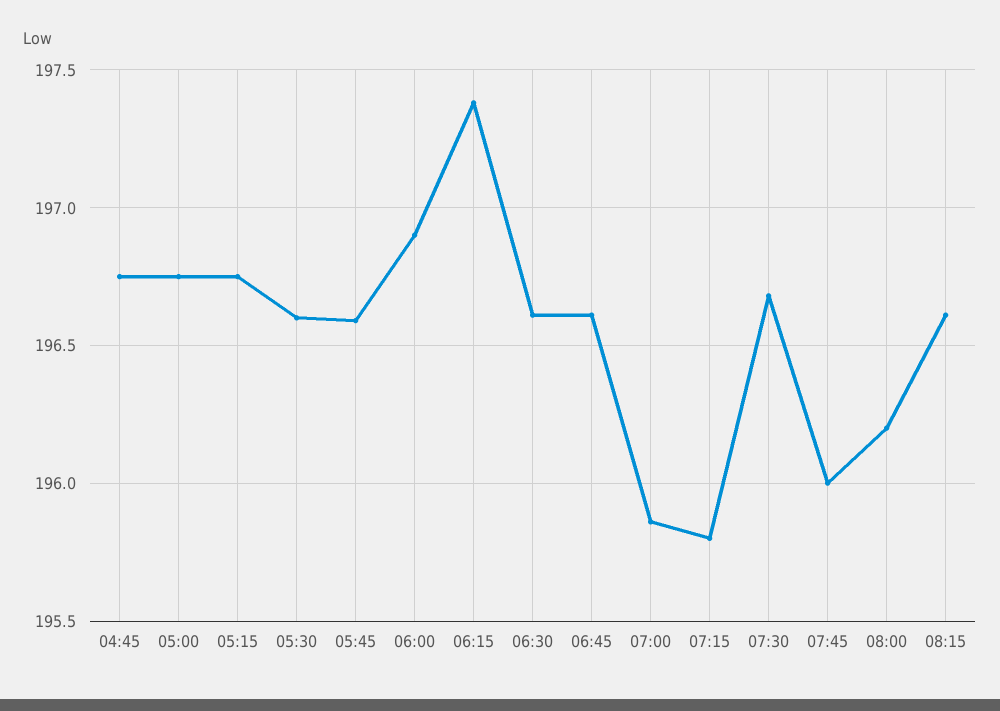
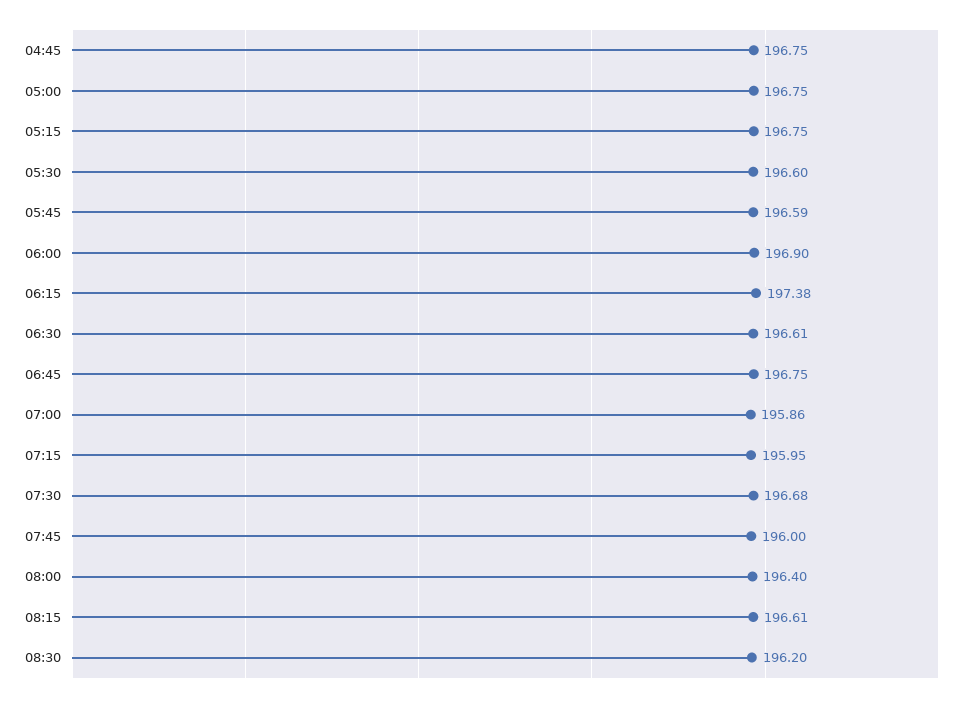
06:45: 196.6 -> 196.75
07:15: 195.8 -> 195.95
08:00: 196.2 -> 196.4
08:30: none -> 196.2

